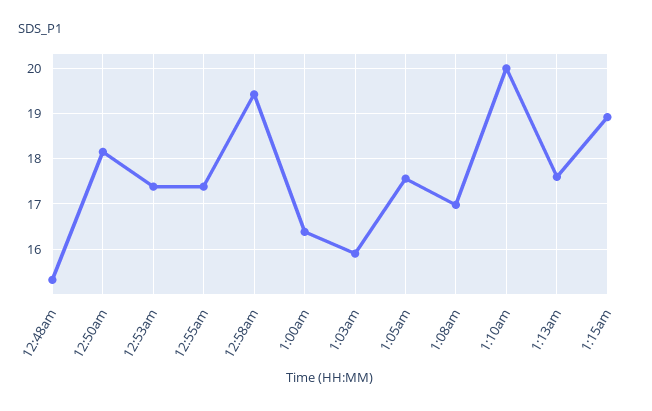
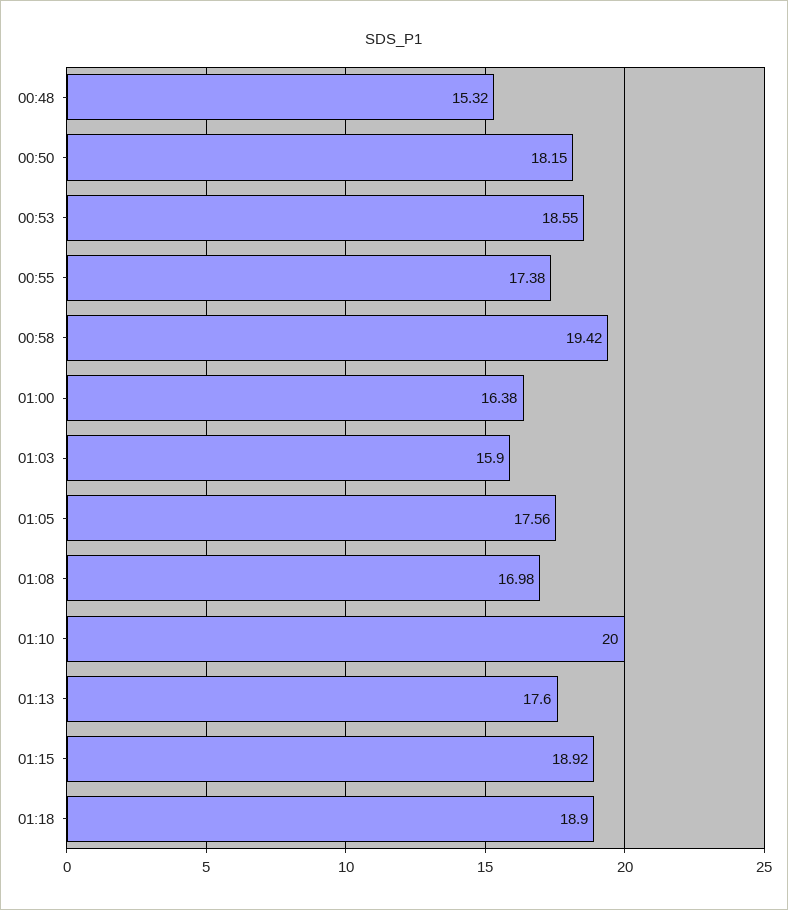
12:53am: 17.4 -> 18.55
01:18: none -> 18.9

